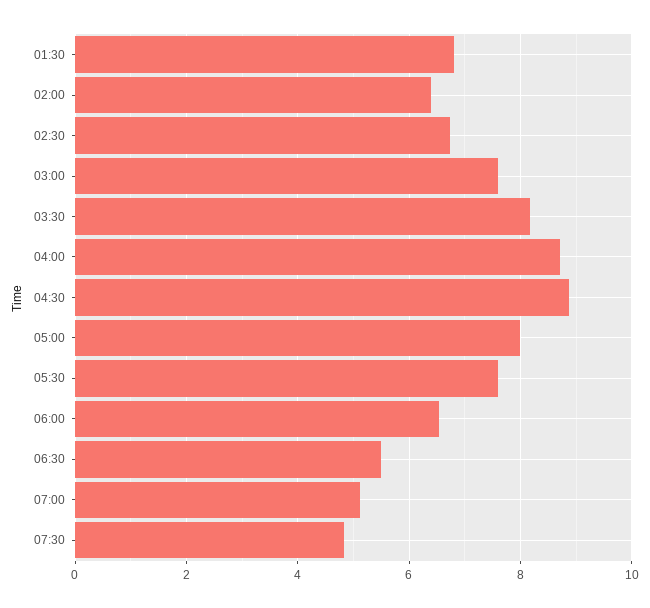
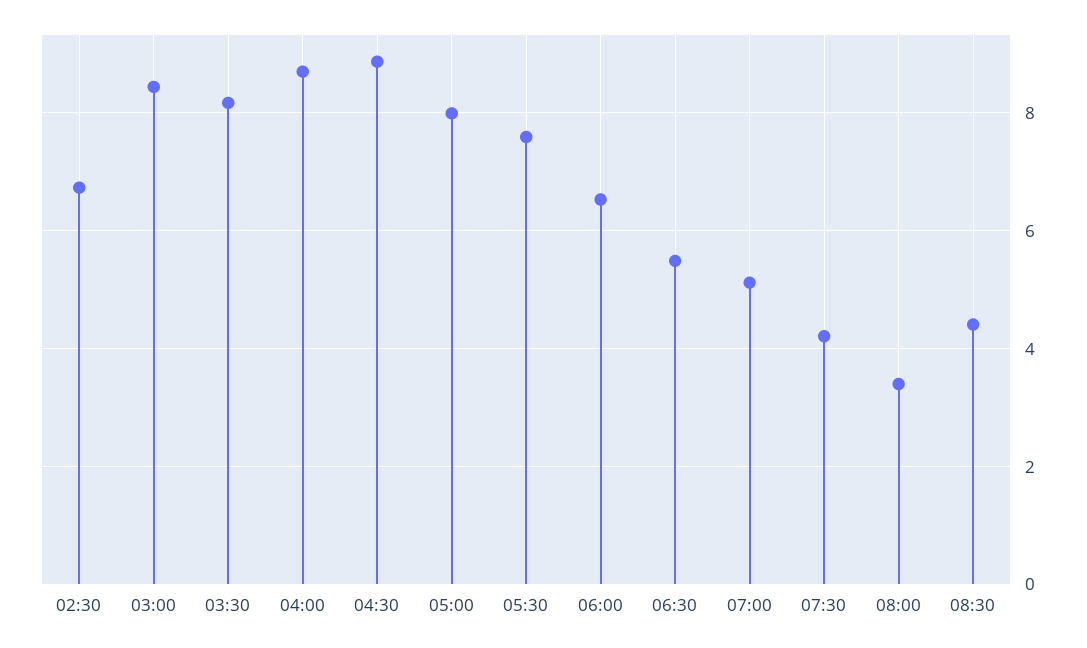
01:30: 6.8 -> none
02:00: 6.4 -> none
03:00: 7.6 -> 8.4
07:30: 4.8 -> 4.2
08:00: none -> 3.4
08:30: none -> 4.4

